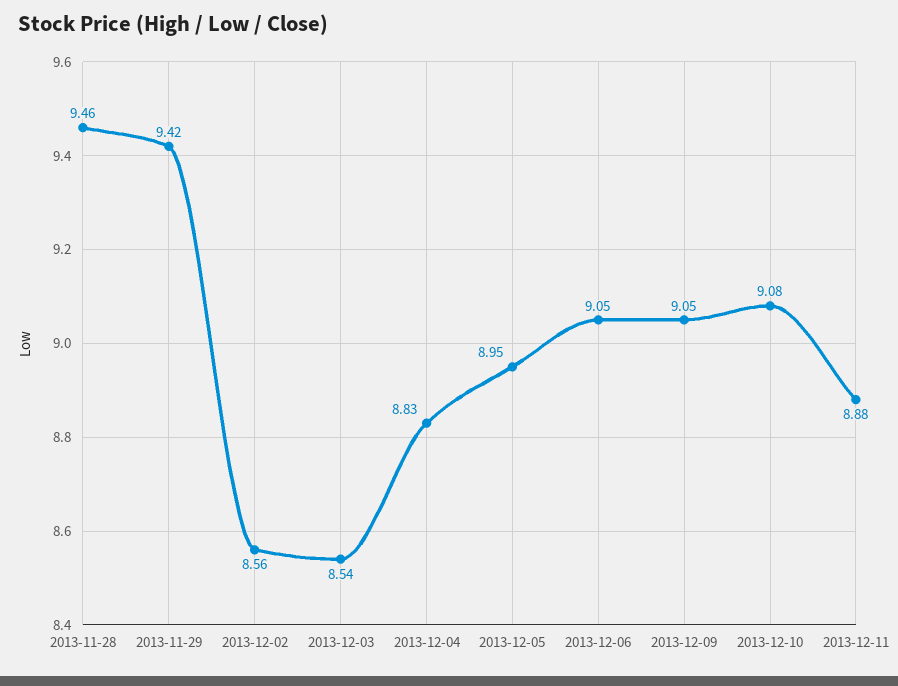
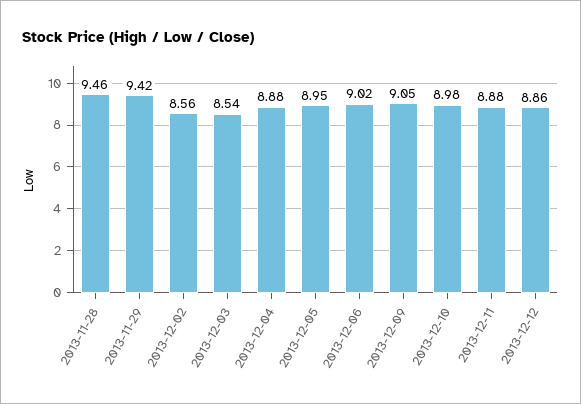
2013-12-04: 8.83 -> 8.88
2013-12-06: 9.05 -> 9.02
2013-12-10: 9.08 -> 8.98
2013-12-12: none -> 8.86

